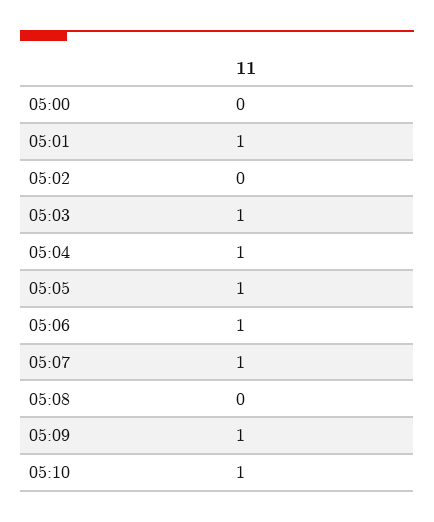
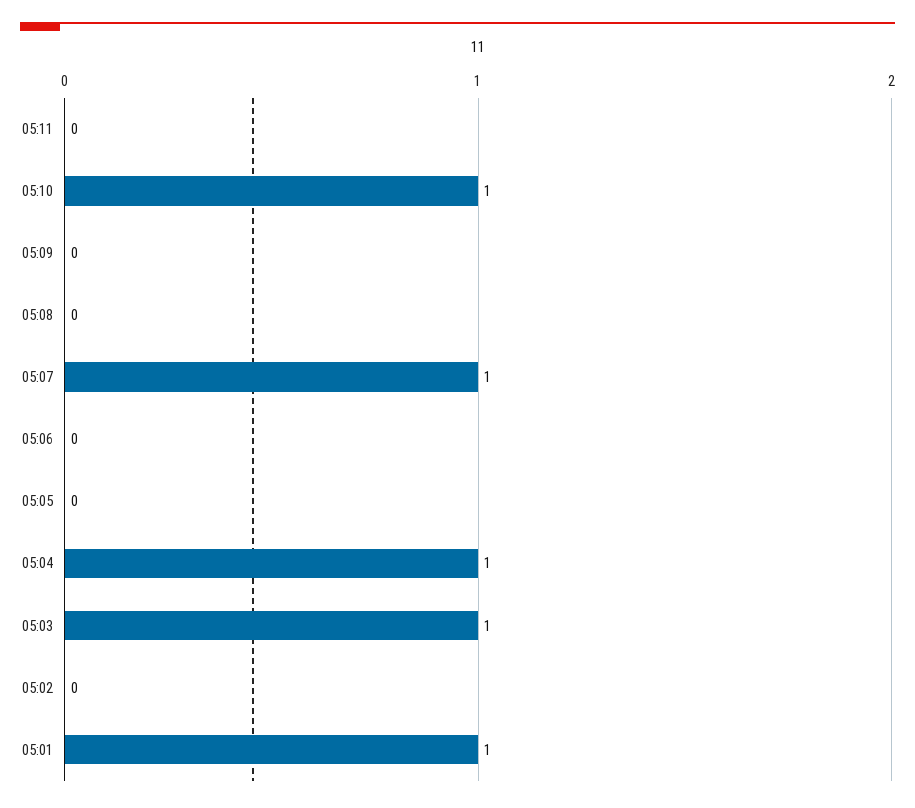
05:00: 0 -> none
05:05: 1 -> 0
05:06: 1 -> 0
05:09: 1 -> 0
05:11: none -> 0

